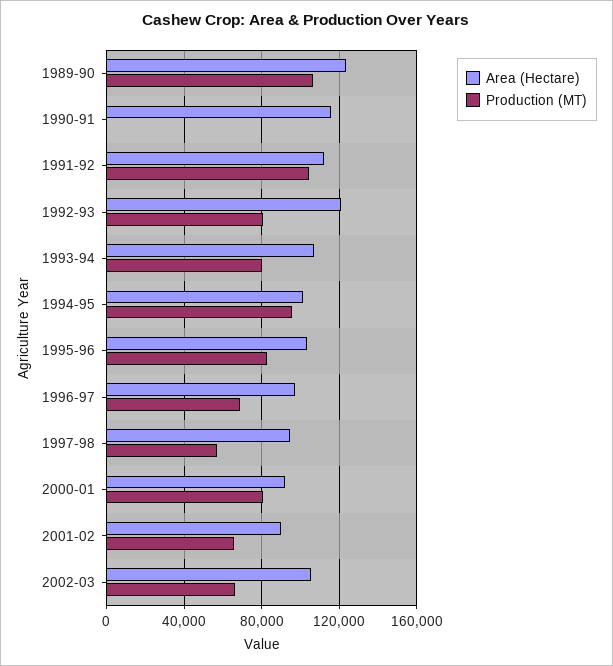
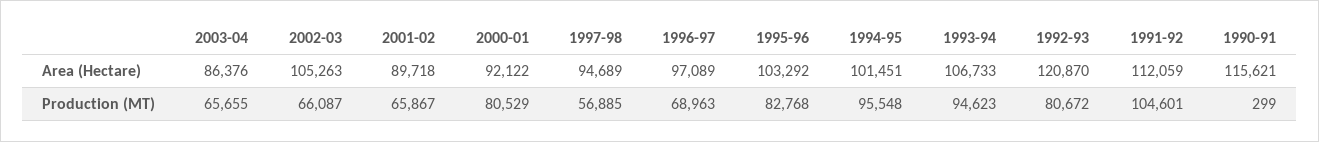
Area (Hectare), 1989-90: 125000 -> none
Production (MT), 1989-90: 105000 -> none
Production (MT), 1993-94: 80000 -> 94623
Area (Hectare), 2003-04: none -> 86376
Production (MT), 2003-04: none -> 65655

